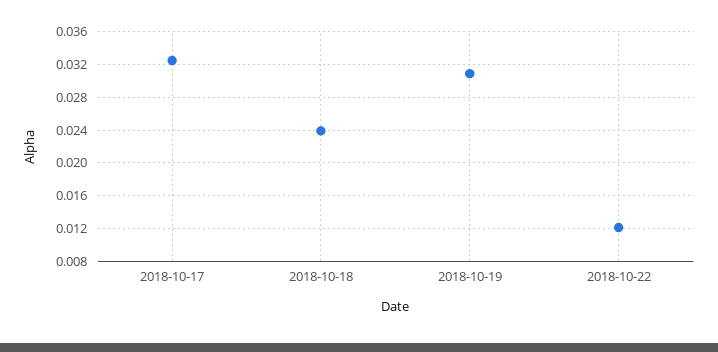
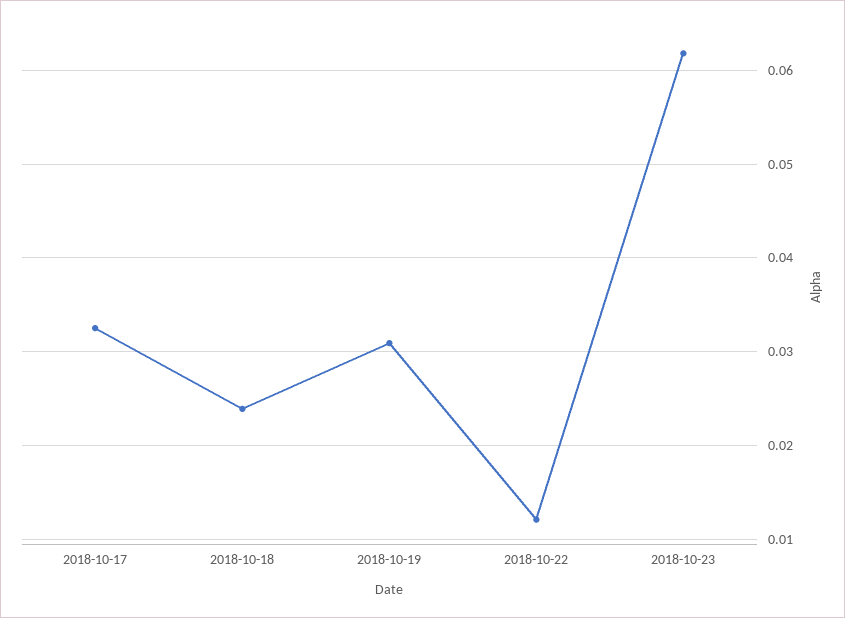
2018-10-23: none -> 0.062

